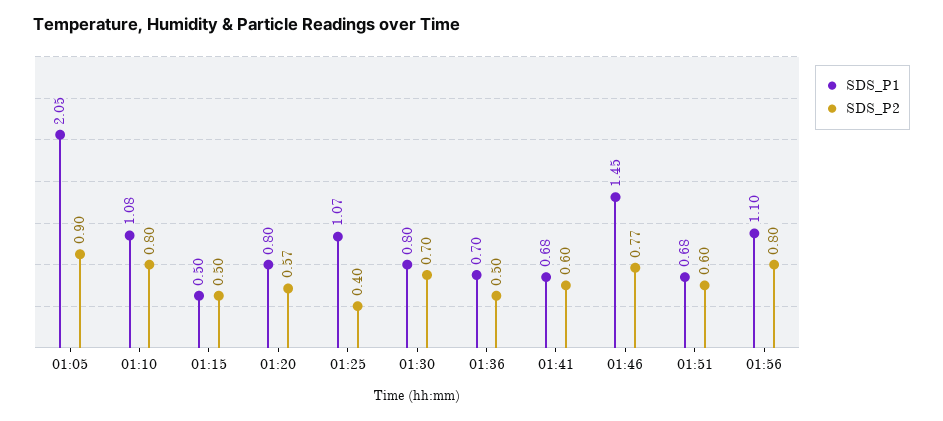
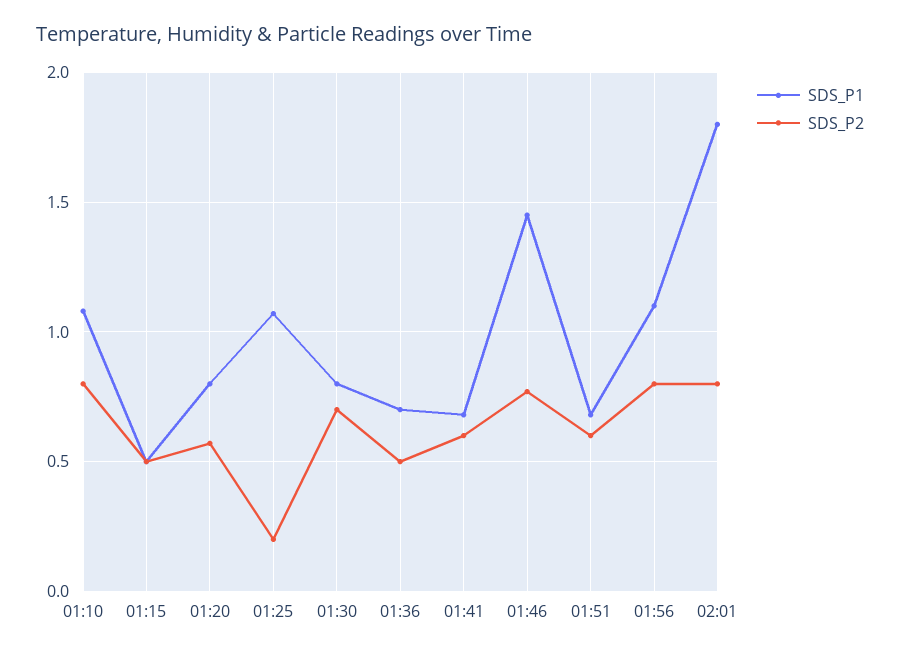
SDS_P1, 01:05: 2.05 -> none
SDS_P2, 01:05: 0.9 -> none
SDS_P2, 01:25: 0.4 -> 0.2
SDS_P1, 02:01: none -> 1.8
SDS_P2, 02:01: none -> 0.8

